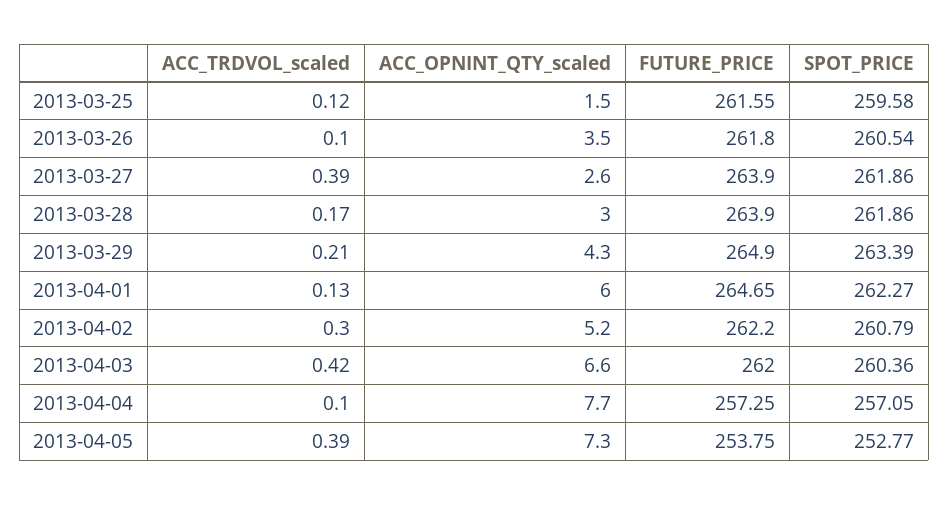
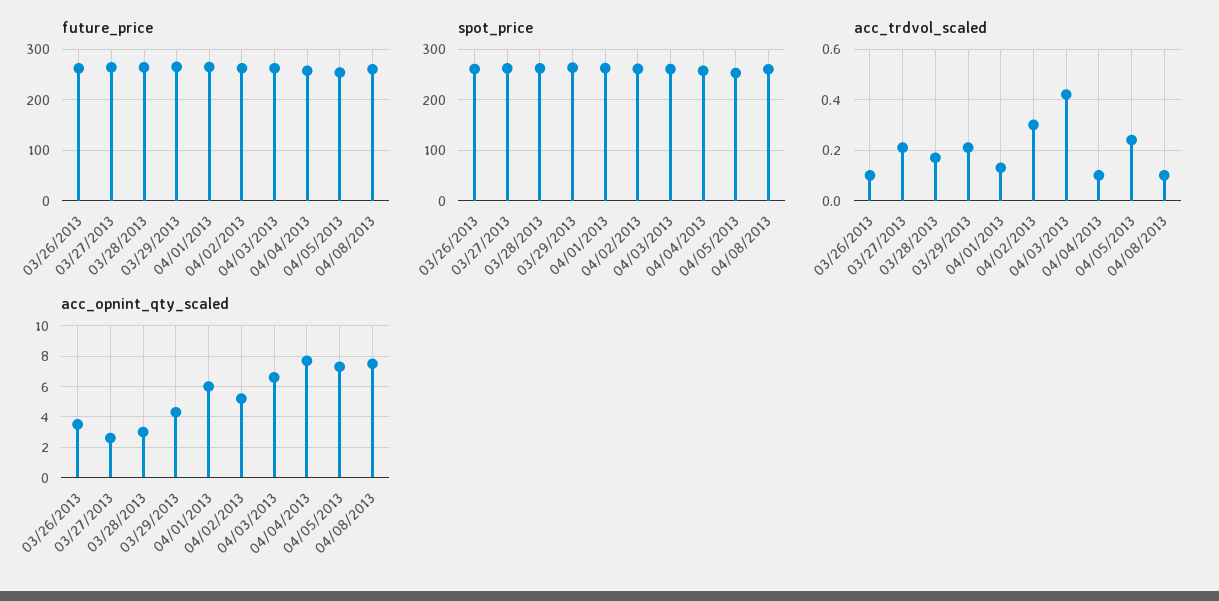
ACC_TRDVOL_scaled, 2013-03-25: 0.12 -> none
ACC_OPNINT_QTY_scaled, 2013-03-25: 1.5 -> none
FUTURE_PRICE, 2013-03-25: 261.55 -> none
SPOT_PRICE, 2013-03-25: 259.58 -> none
ACC_TRDVOL_scaled, 2013-03-27: 0.39 -> 0.2
ACC_TRDVOL_scaled, 2013-04-05: 0.39 -> 0.25
FUTURE_PRICE, 04/08/2013: none -> 260
SPOT_PRICE, 04/08/2013: none -> 260
ACC_TRDVOL_scaled, 04/08/2013: none -> 0.1
ACC_OPNINT_QTY_scaled, 04/08/2013: none -> 7.5

